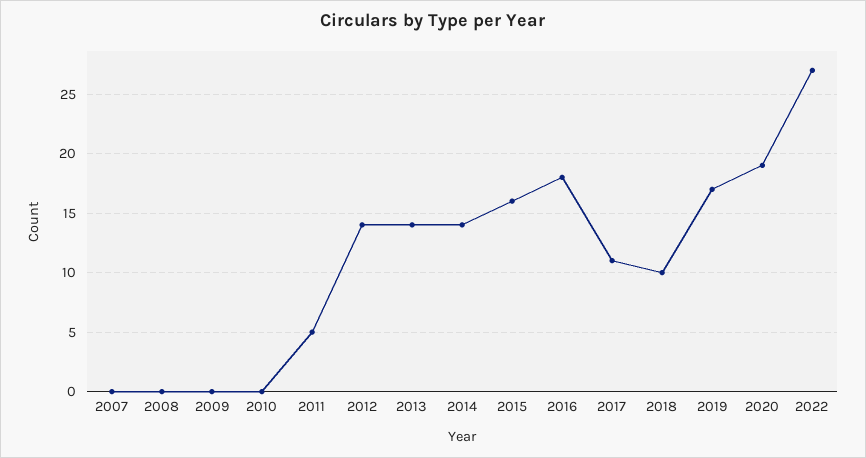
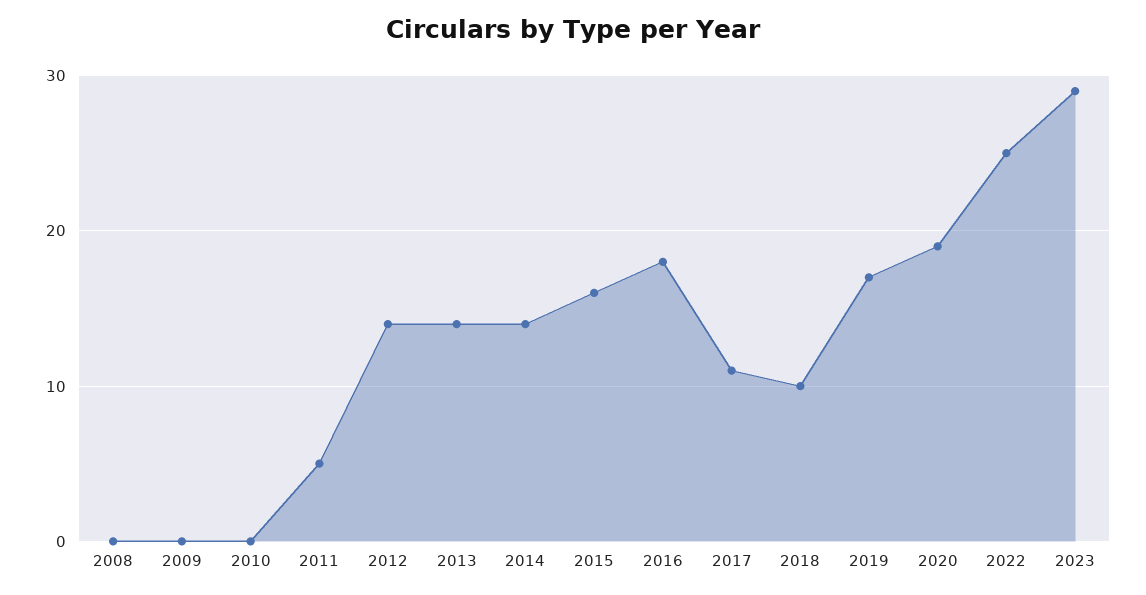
2007: 0 -> none
2022: 27 -> 25
2023: none -> 29

